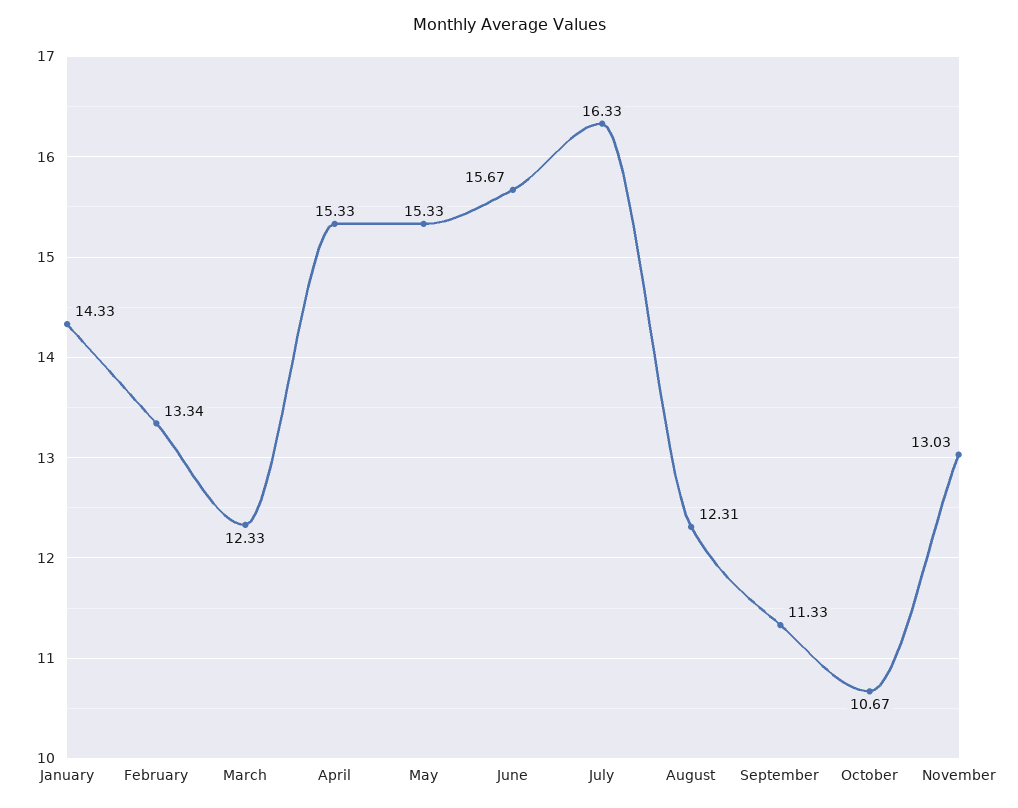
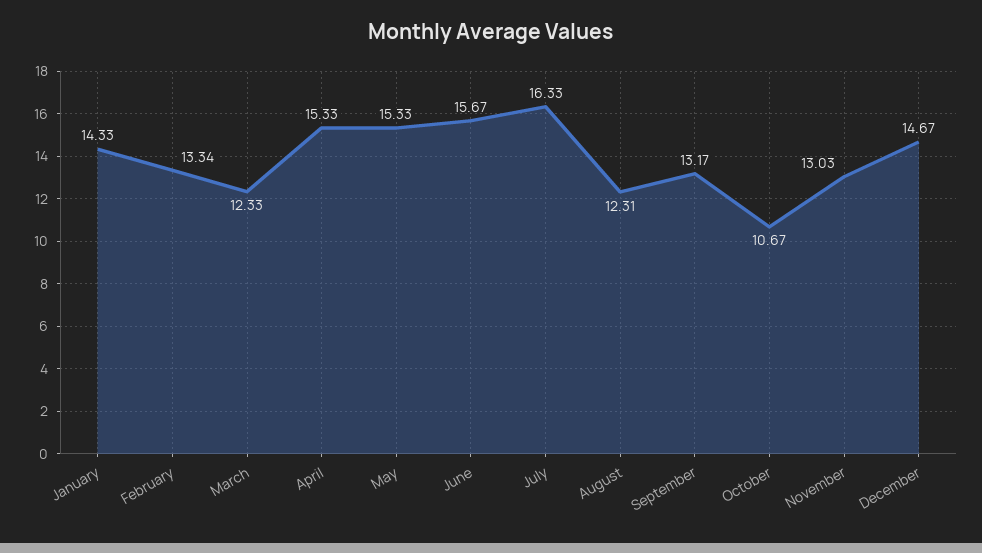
September: 11.33 -> 13.17
December: none -> 14.67

